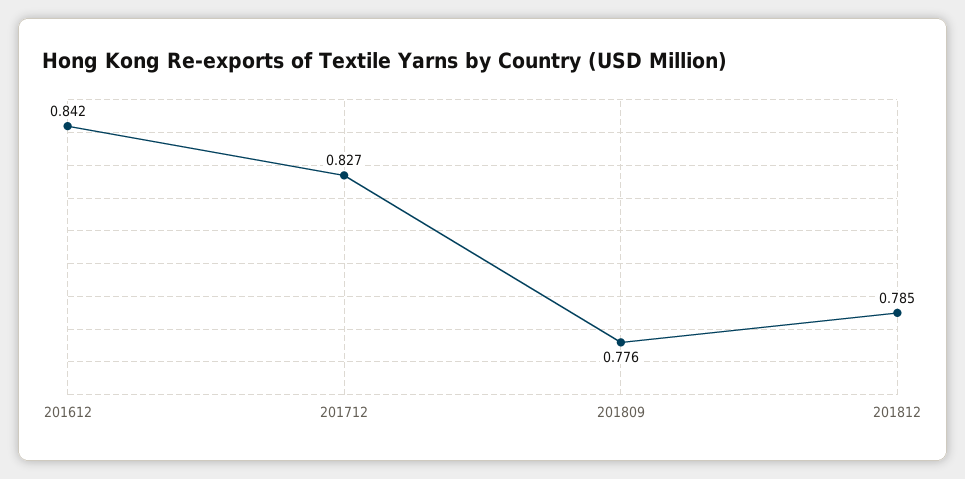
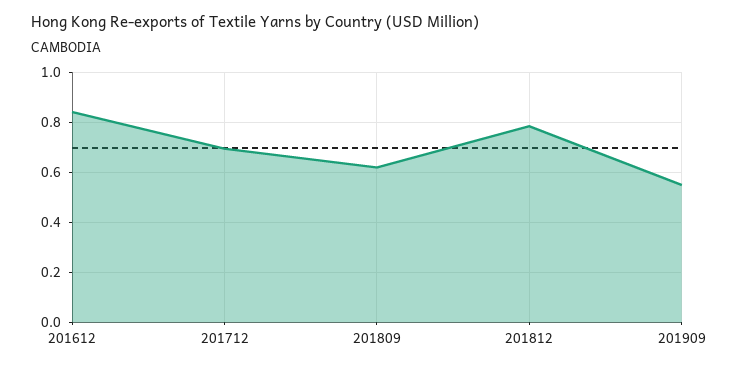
201712: 0.827 -> 0.7
201809: 0.776 -> 0.625
201909: none -> 0.55

